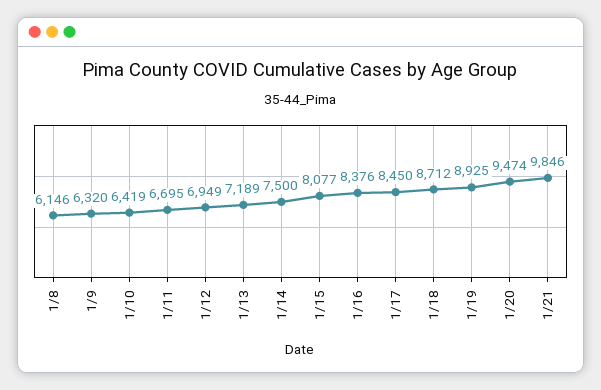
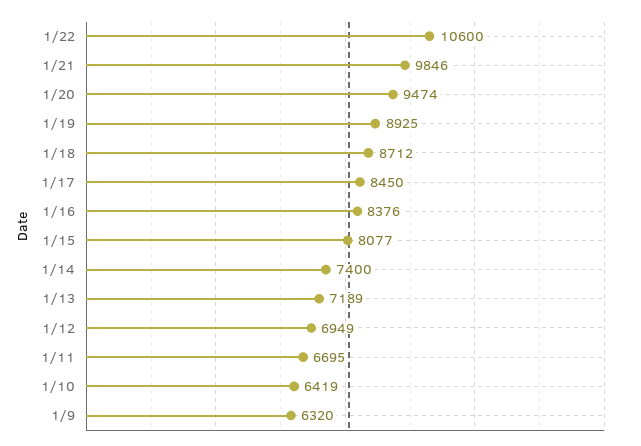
1/8: 6146 -> none
1/14: 7500 -> 7400
1/22: none -> 10600

